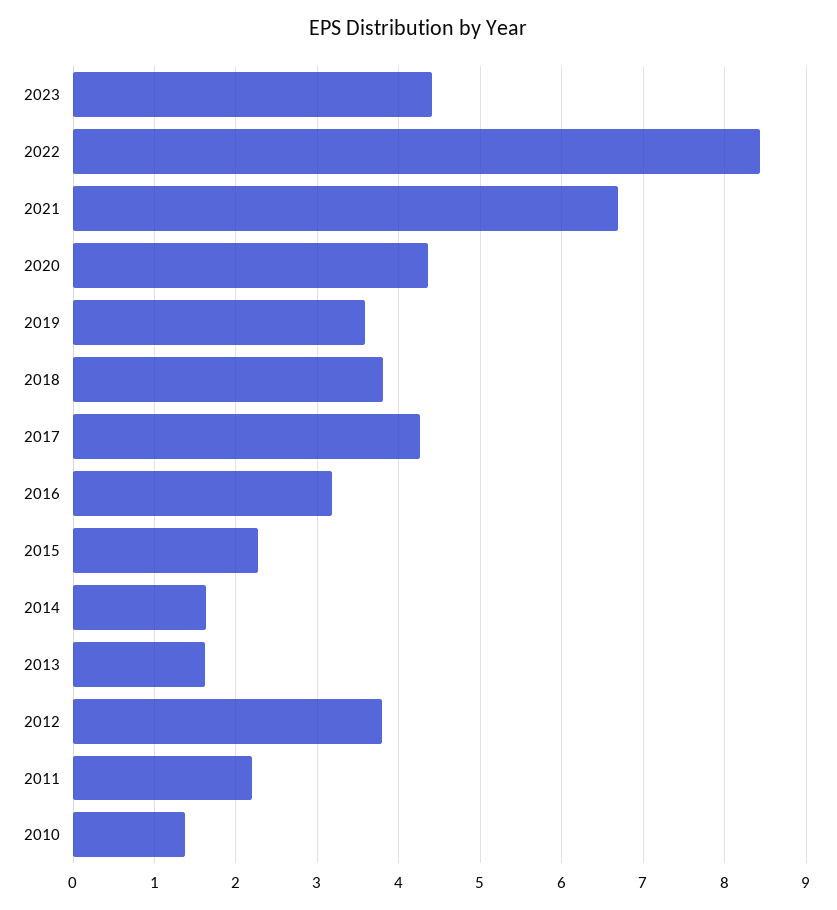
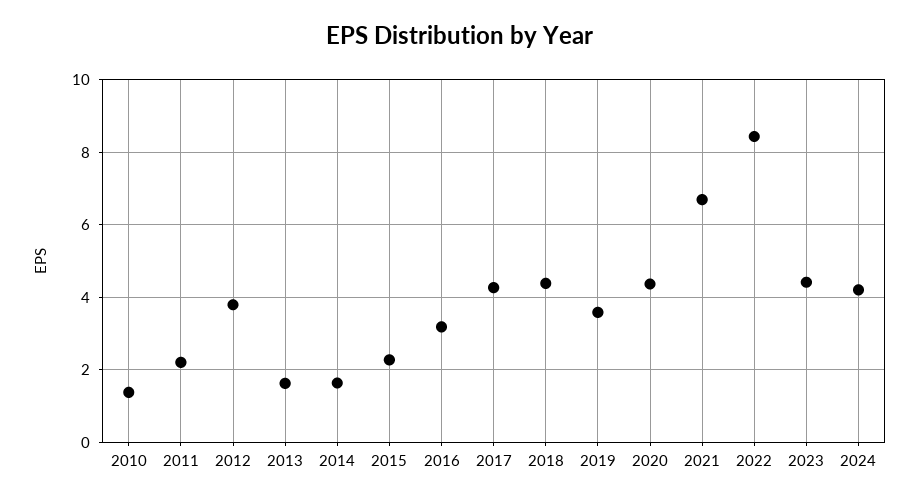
2018: 3.8 -> 4.4
2024: none -> 4.2

